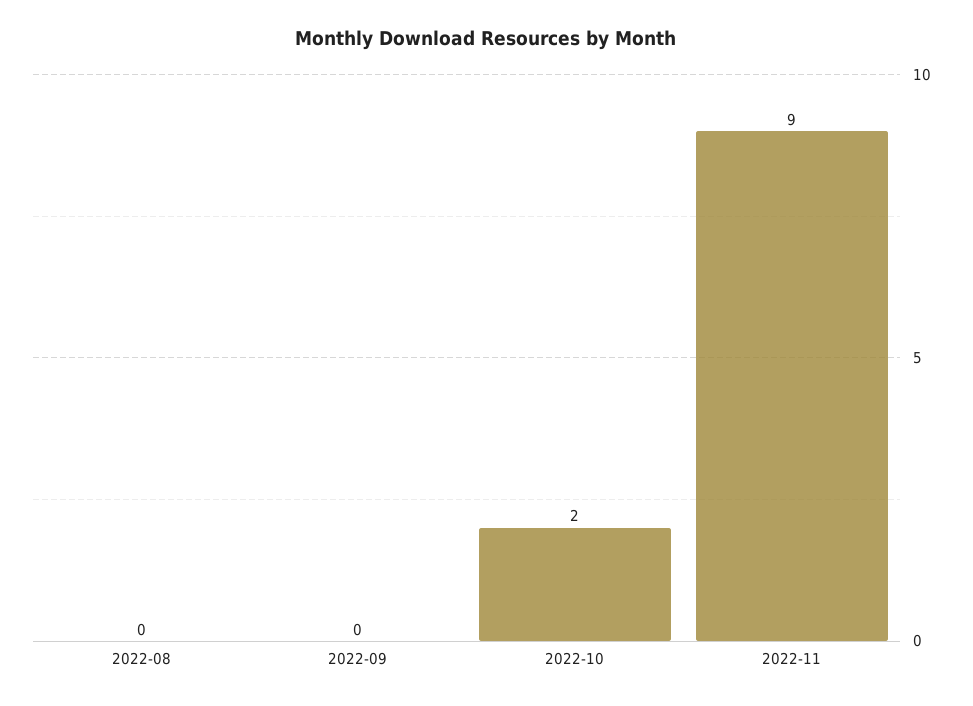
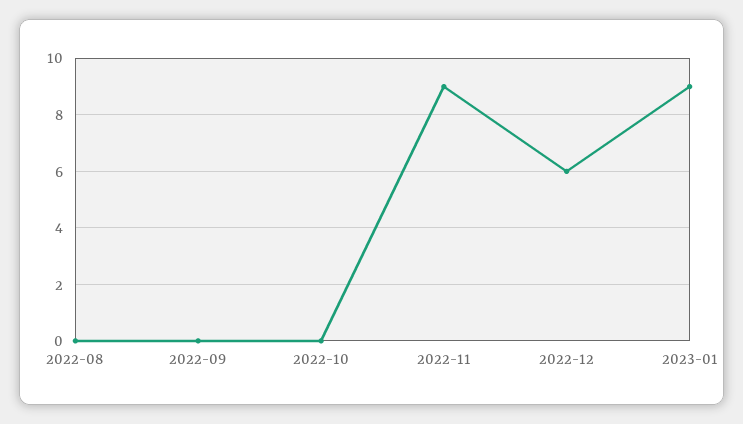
2022-10: 2 -> 0
2022-12: none -> 6
2023-01: none -> 9

